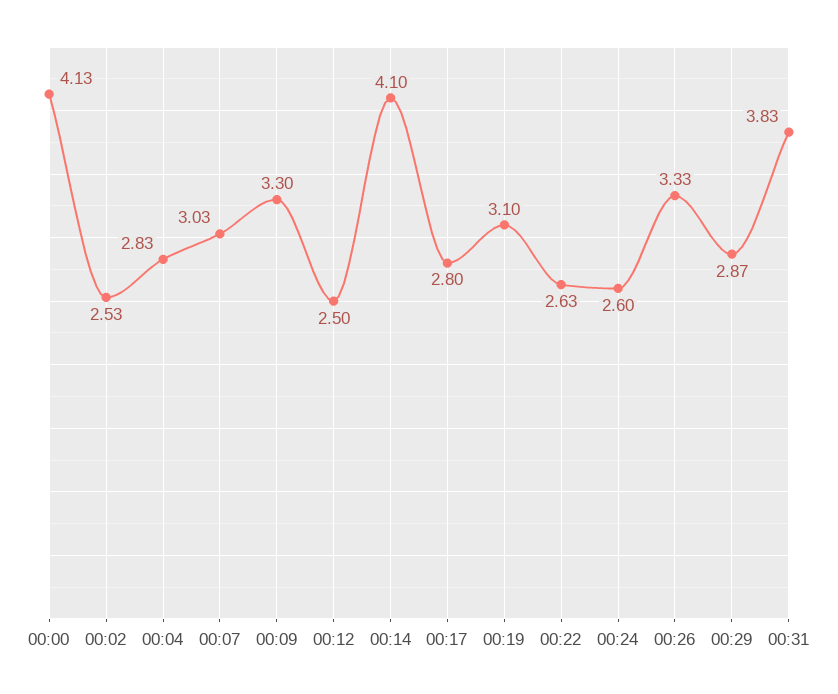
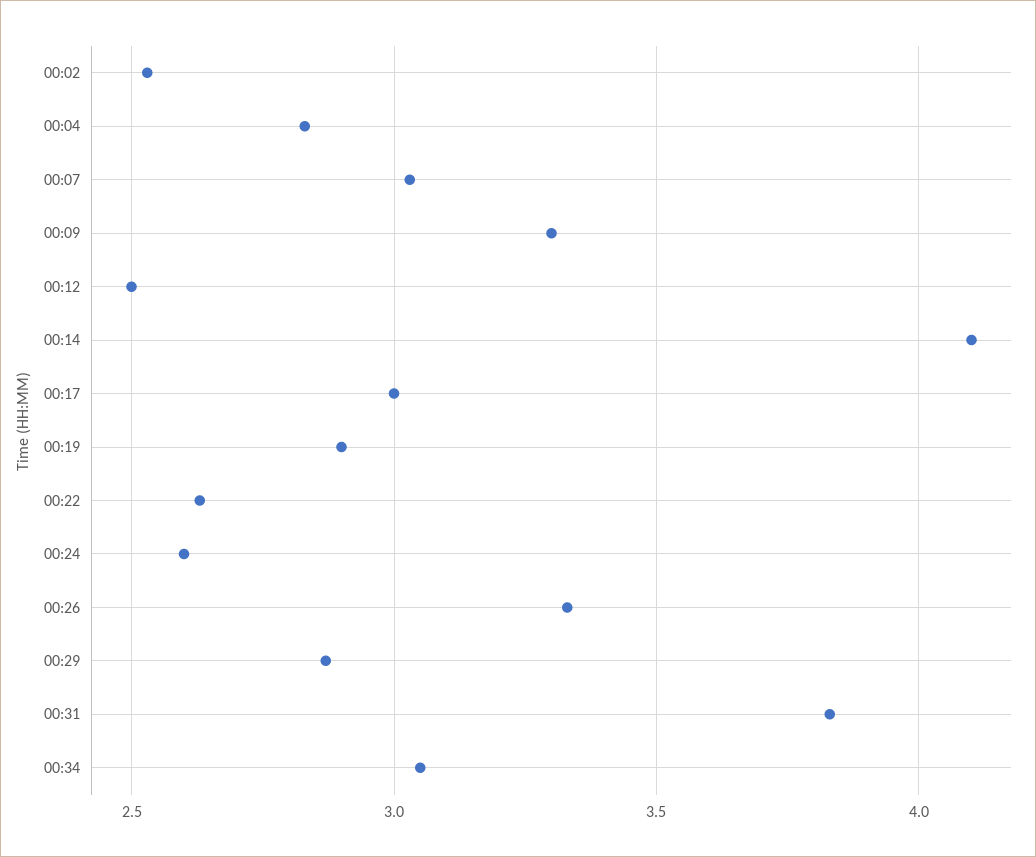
00:00: 4.13 -> none
00:17: 2.8 -> 3
00:19: 3.1 -> 2.9
00:34: none -> 3.05

